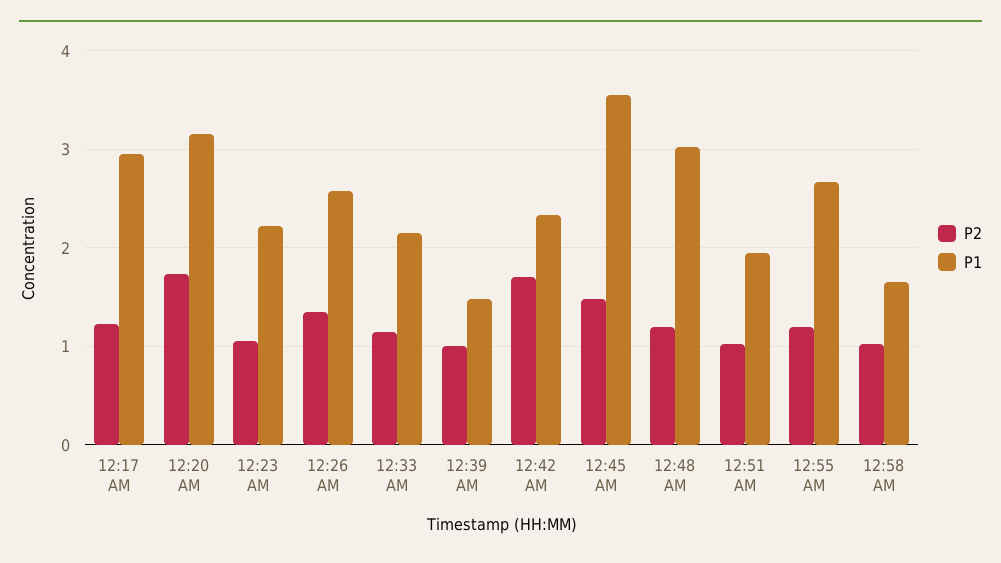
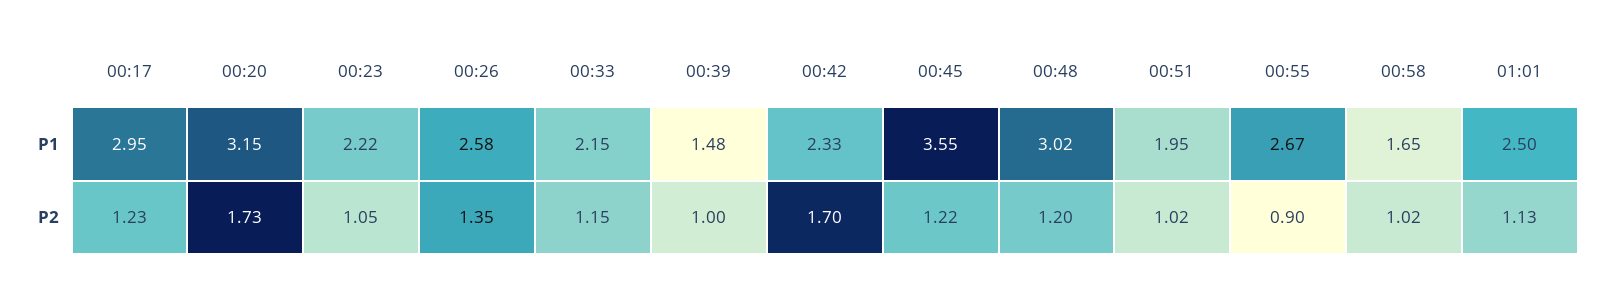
P2, 12:45 AM: 1.5 -> 1.22
P2, 12:55 AM: 1.2 -> 0.9
P1, 01:01: none -> 2.5
P2, 01:01: none -> 1.13

